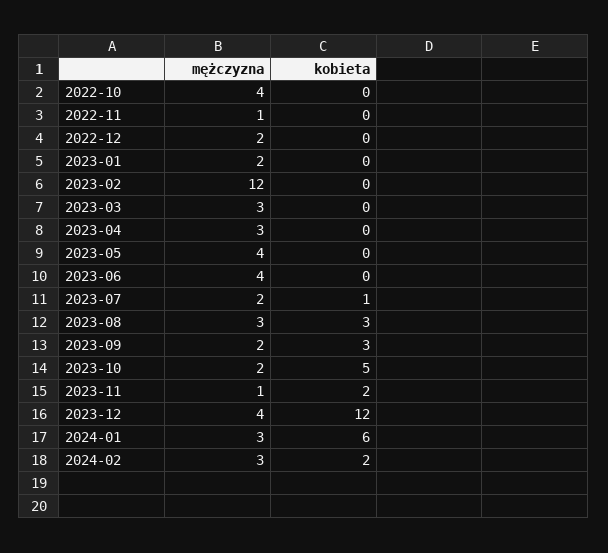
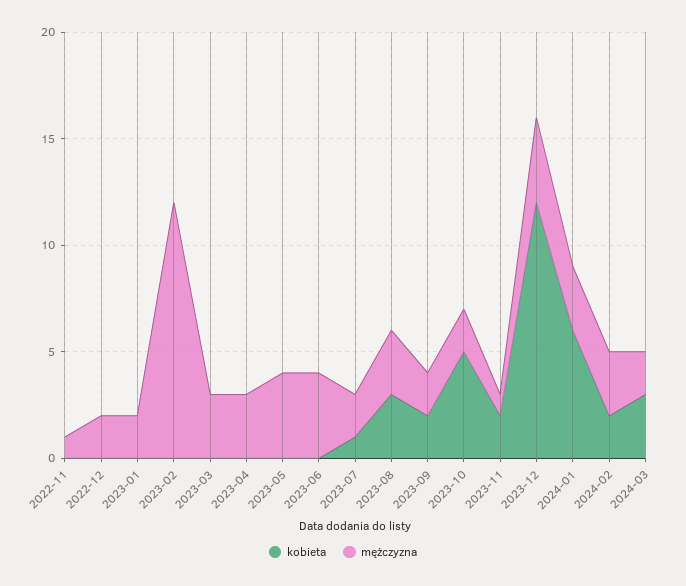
mężczyzna, 2022-10: 4 -> none
kobieta, 2022-10: 0 -> none
kobieta, 2023-09: 3 -> 2
kobieta, 2024-03: none -> 3
mężczyzna, 2024-03: none -> 2

